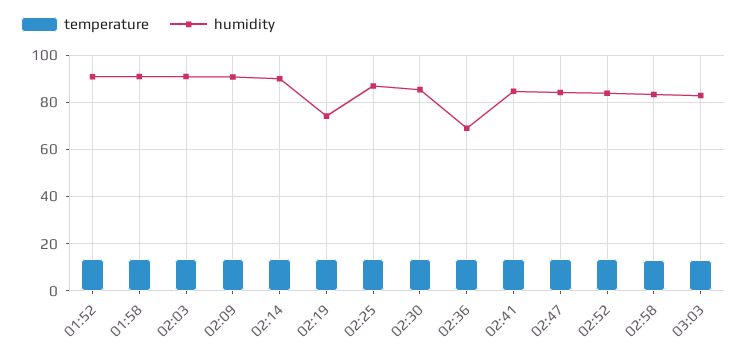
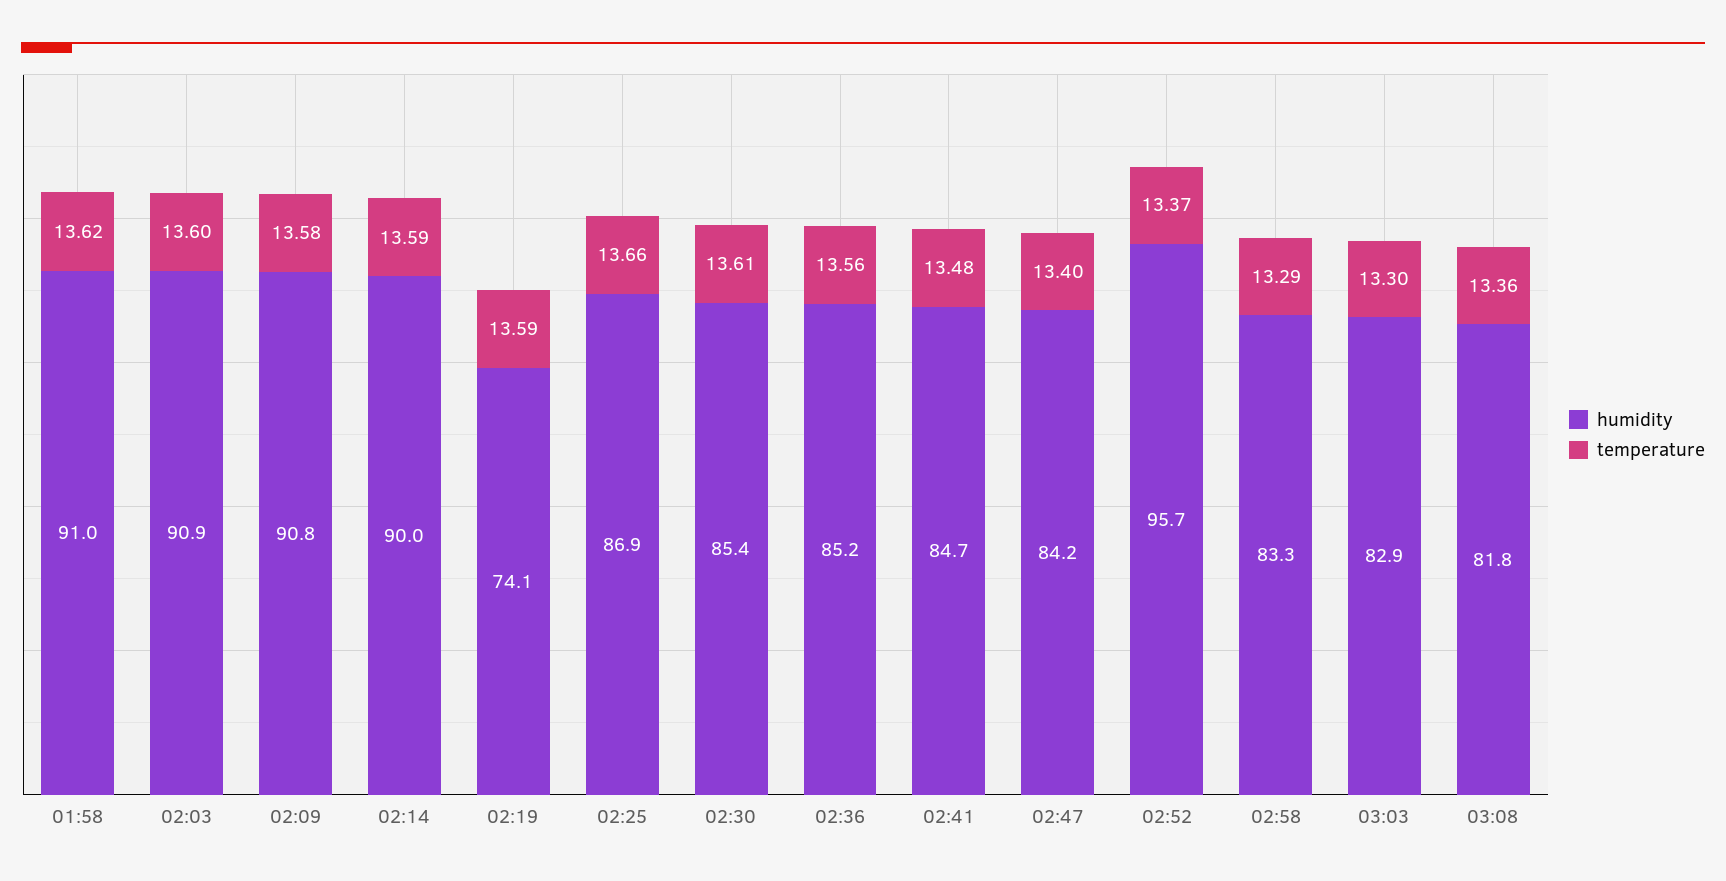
temperature, 01:52: 15 -> none
humidity, 01:52: 90 -> none
humidity, 02:36: 70 -> 85.2
humidity, 02:52: 85 -> 95.7
humidity, 03:08: none -> 81.8
temperature, 03:08: none -> 13.36

